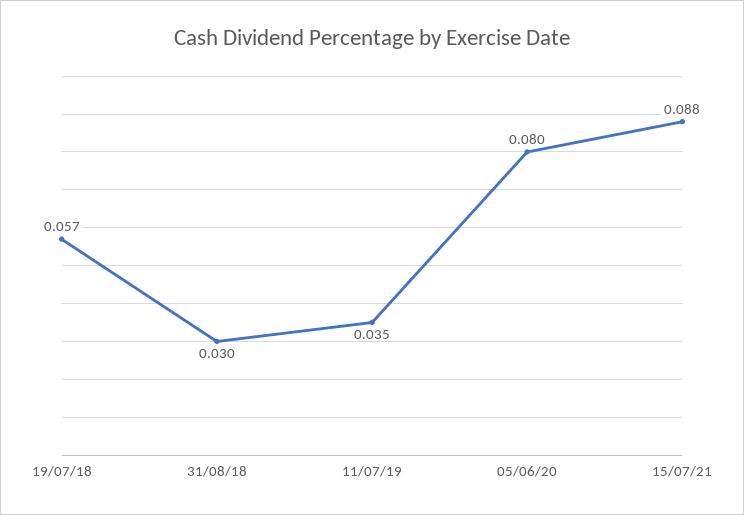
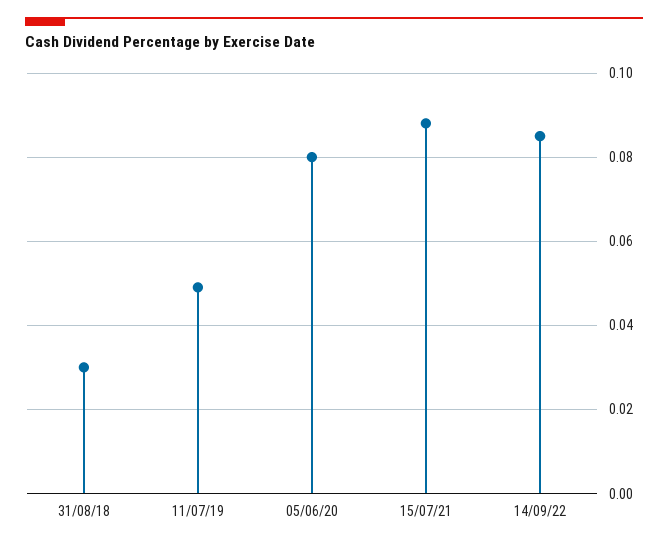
19/07/18: 0.057 -> none
11/07/19: 0.035 -> 0.05
14/09/22: none -> 0.085

